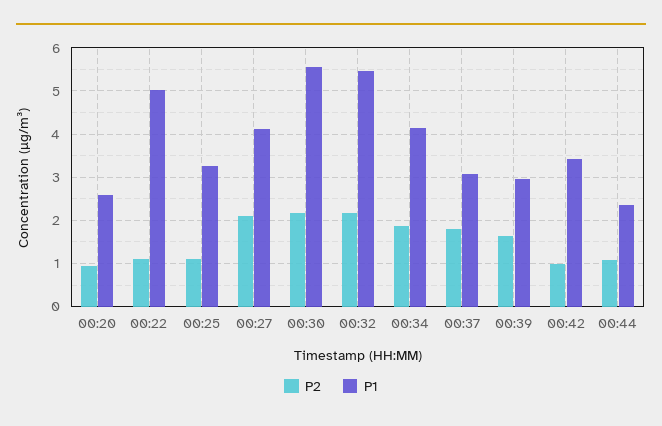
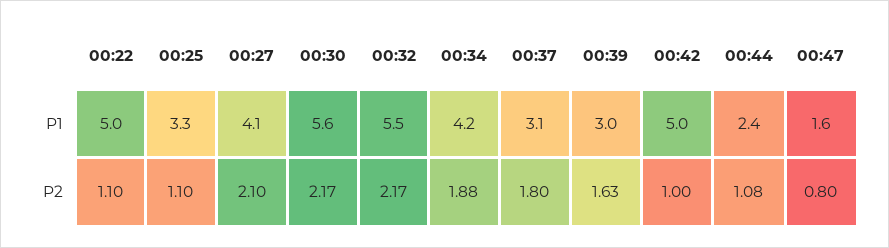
P2, 00:20: 1 -> none
P1, 00:20: 2.6 -> none
P1, 00:42: 3.4 -> 5
P1, 00:47: none -> 1.6
P2, 00:47: none -> 0.8

